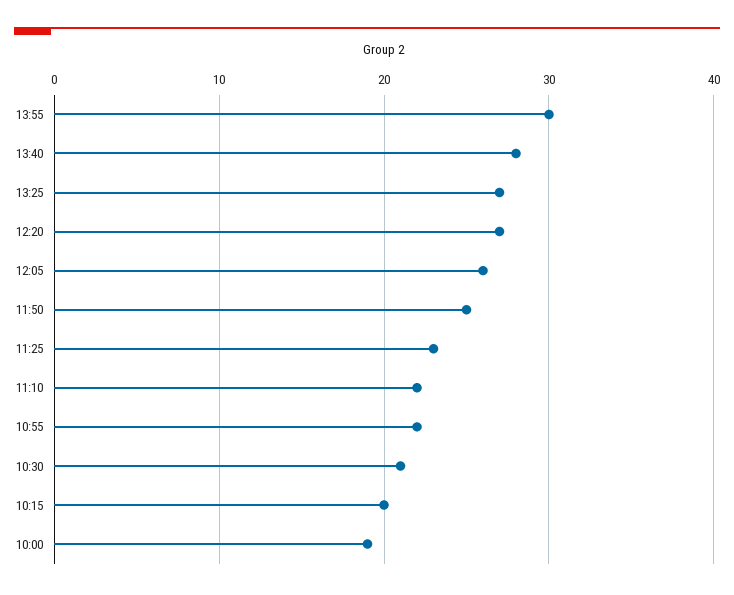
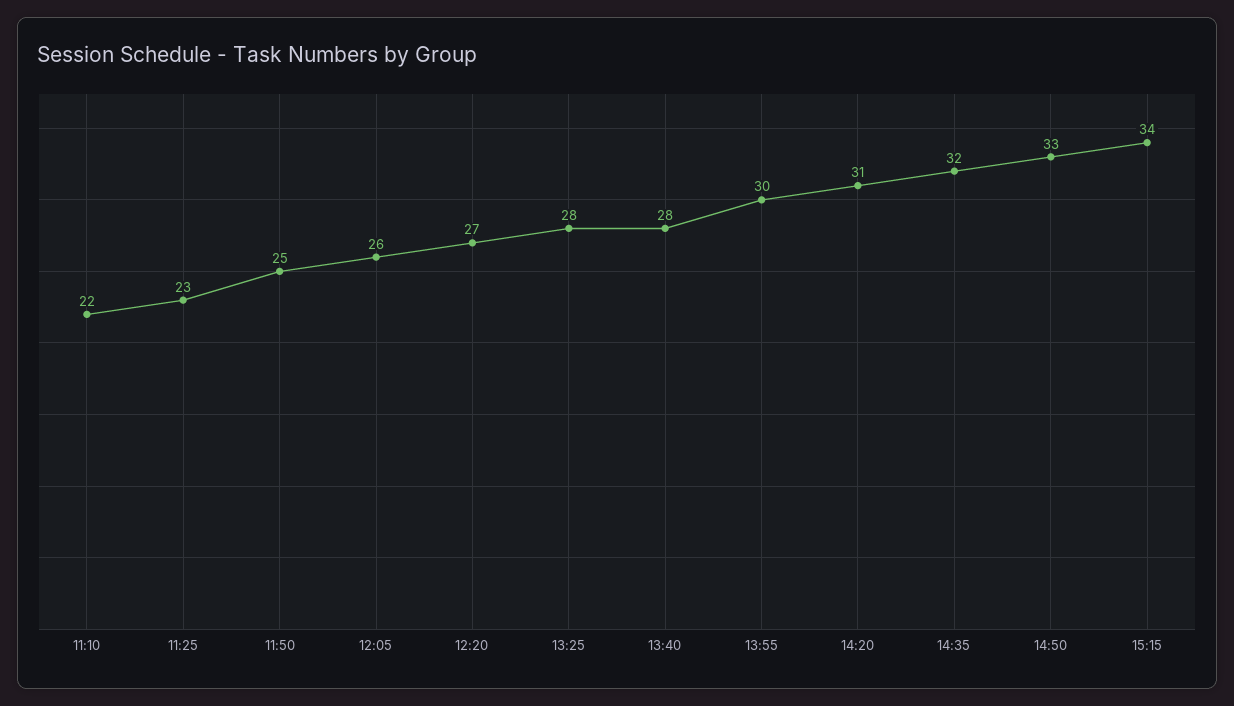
13:25: 27 -> 28
10:55: 22 -> none
10:30: 21 -> none
10:15: 20 -> none
10:00: 19 -> none
14:20: none -> 31
14:35: none -> 32
14:50: none -> 33
15:15: none -> 34

